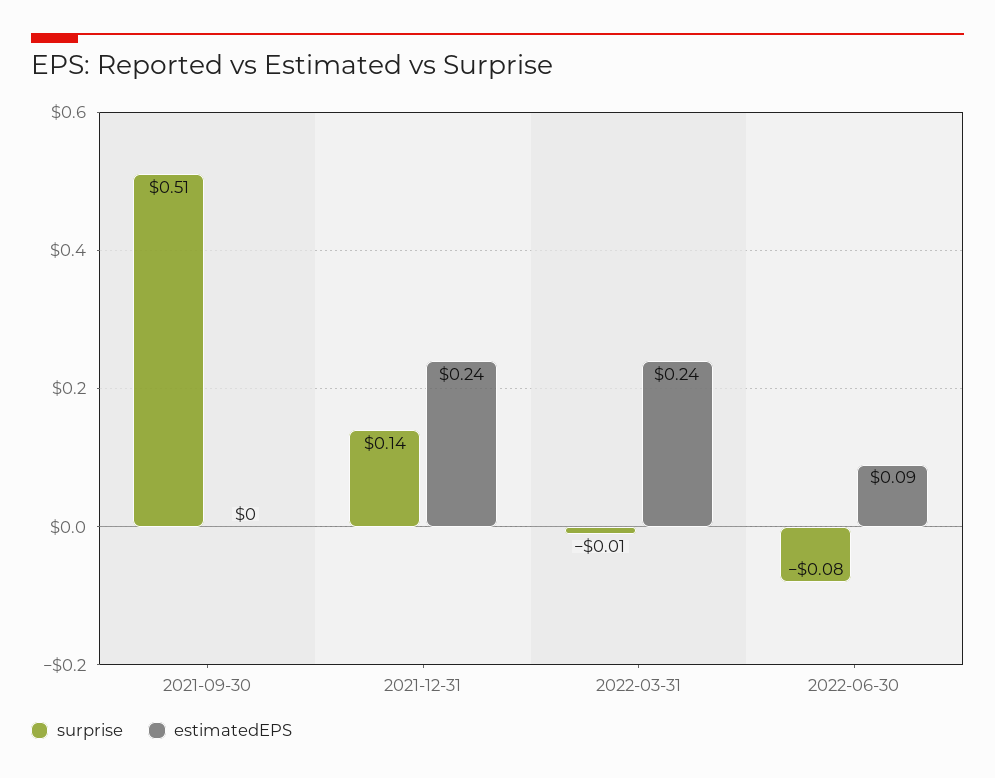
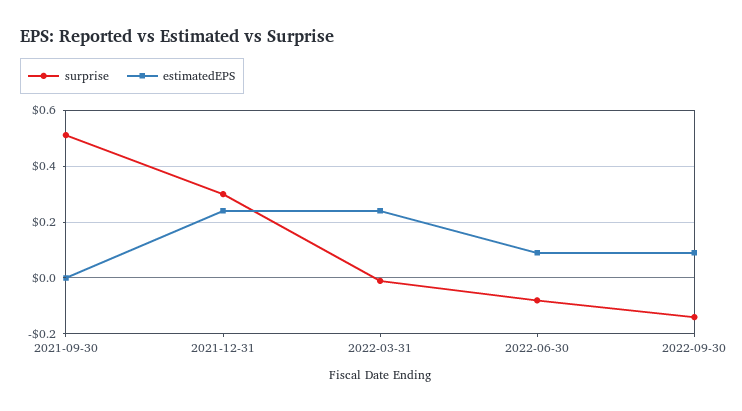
surprise, 2021-12-31: 0.14 -> 0.3
surprise, 2022-09-30: none -> -0.15
estimatedEPS, 2022-09-30: none -> 0.1

